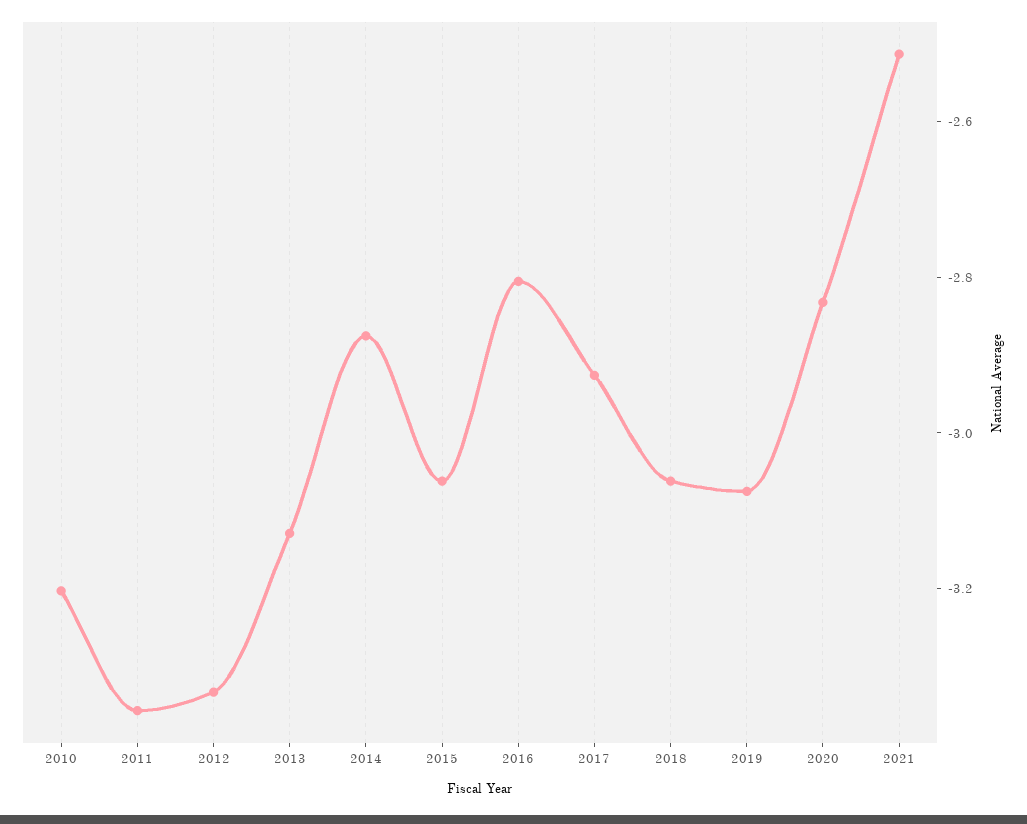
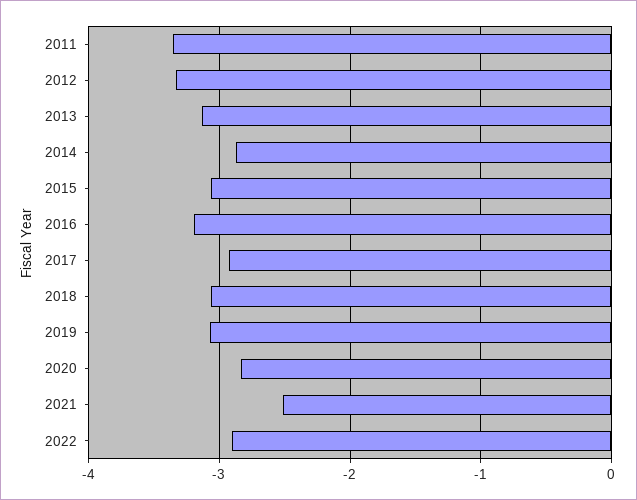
2010: -3.2 -> none
2016: -2.8 -> -3.2
2022: none -> -2.9

